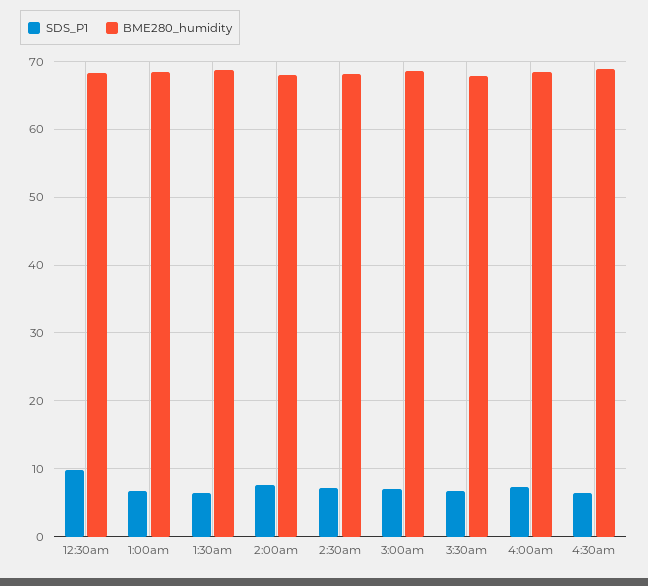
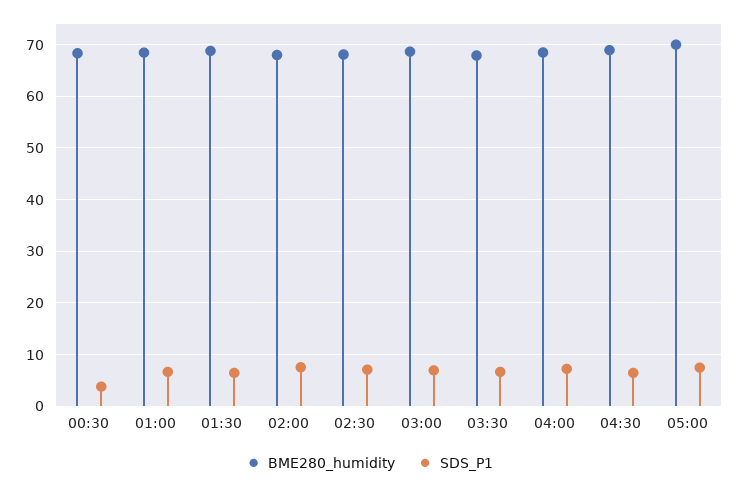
SDS_P1, 12:30am: 10 -> 4
BME280_humidity, 05:00: none -> 70
SDS_P1, 05:00: none -> 8

